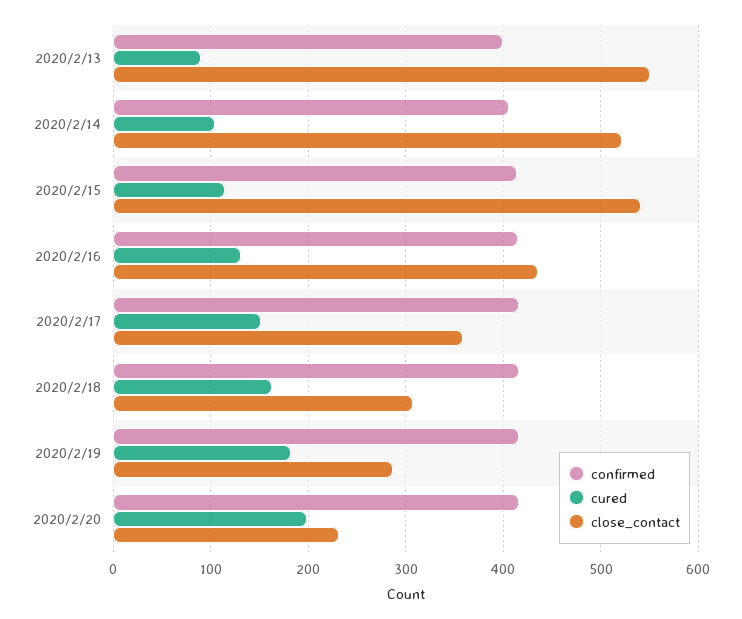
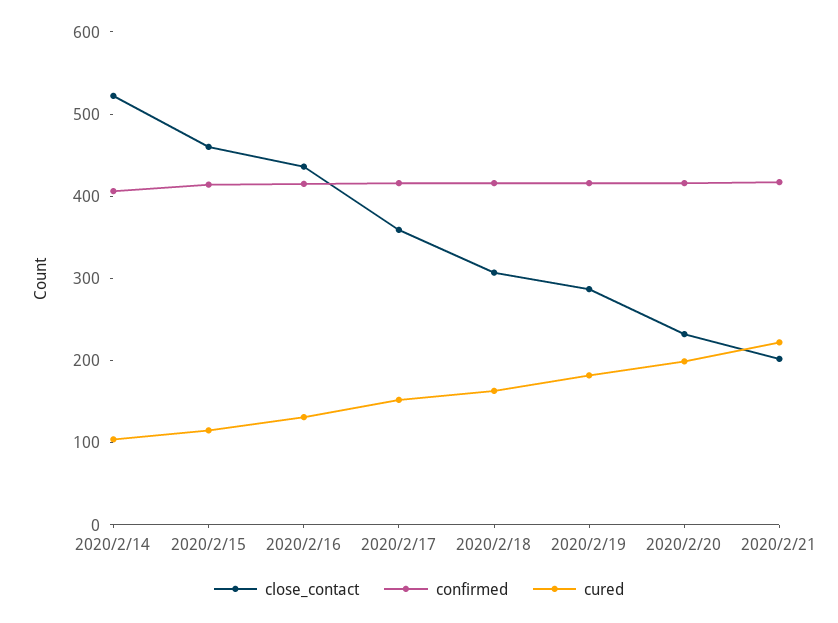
confirmed, 2020/2/13: 400 -> none
cured, 2020/2/13: 90 -> none
close_contact, 2020/2/13: 550 -> none
close_contact, 2020/2/15: 540 -> 460
close_contact, 2020/2/21: none -> 200
confirmed, 2020/2/21: none -> 420
cured, 2020/2/21: none -> 220

